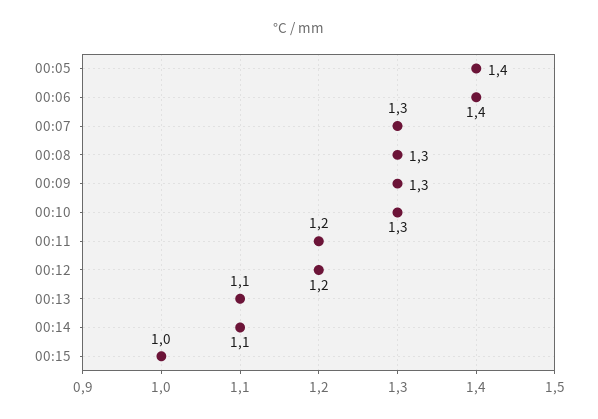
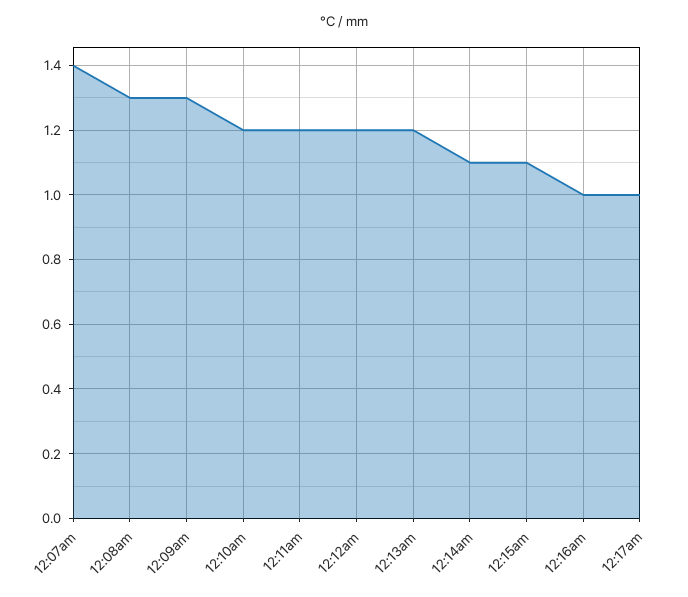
00:05: 1.4 -> none
00:06: 1.4 -> none
00:07: 1.3 -> 1.4
00:10: 1.3 -> 1.2
00:13: 1.1 -> 1.2
00:15: 1 -> 1.1
12:16am: none -> 1
12:17am: none -> 1

